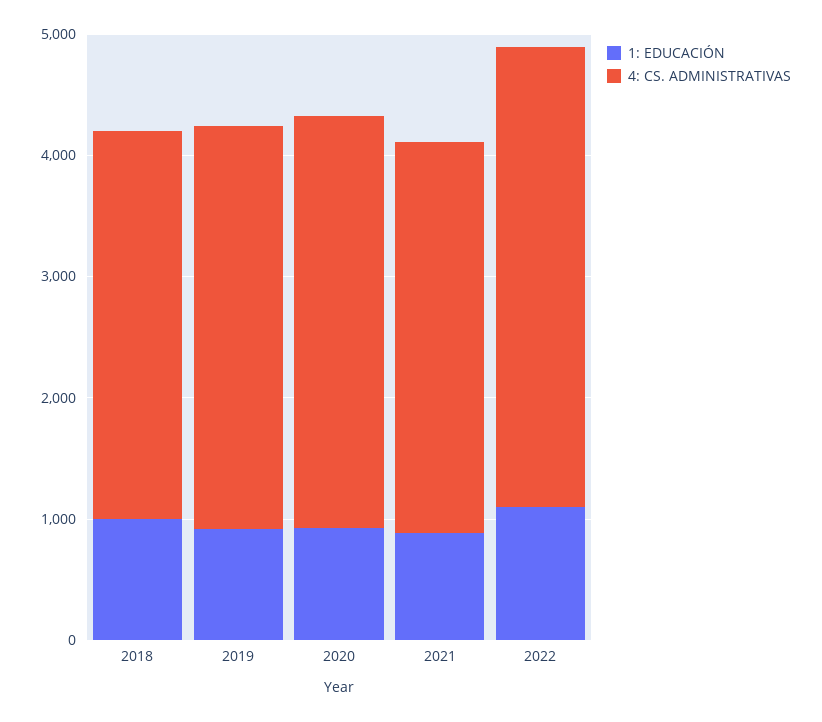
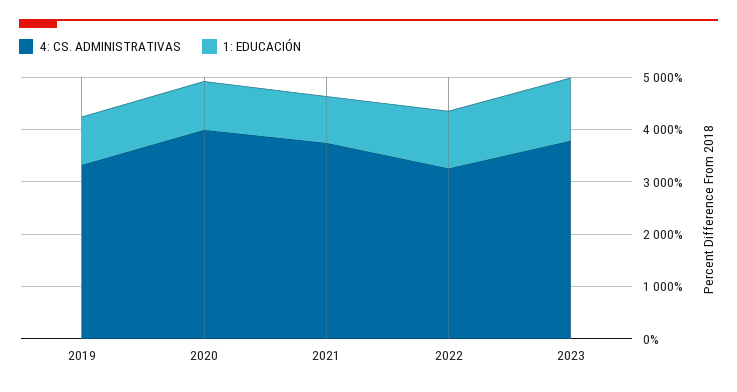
1: EDUCACIÓN, 2018: 1000 -> none
4: CS. ADMINISTRATIVAS, 2018: 3200 -> none
4: CS. ADMINISTRATIVAS, 2020: 3400 -> 4000
4: CS. ADMINISTRATIVAS, 2021: 3200 -> 3800
4: CS. ADMINISTRATIVAS, 2022: 3800 -> 3200
4: CS. ADMINISTRATIVAS, 2023: none -> 3800
1: EDUCACIÓN, 2023: none -> 1200

